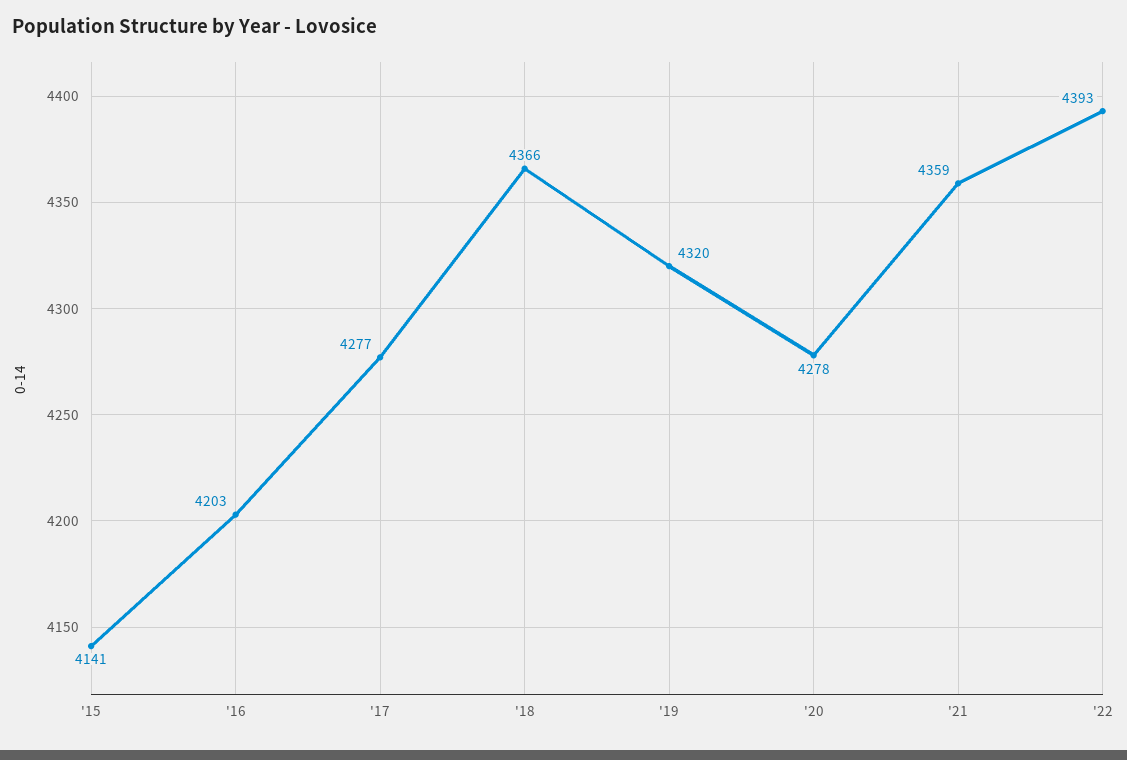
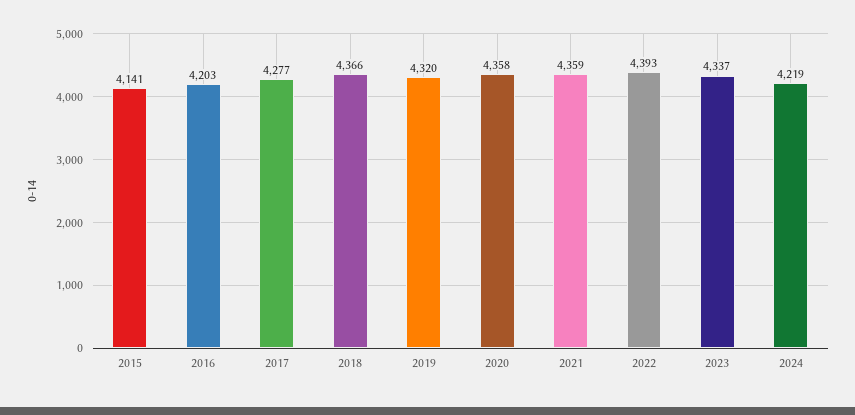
'20: 4278 -> 4358
2023: none -> 4337
2024: none -> 4219

